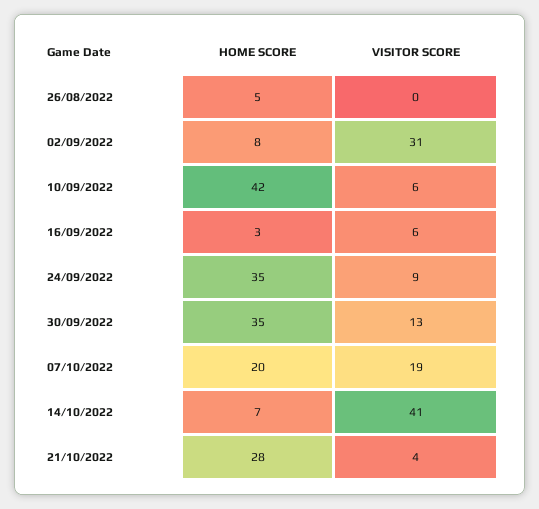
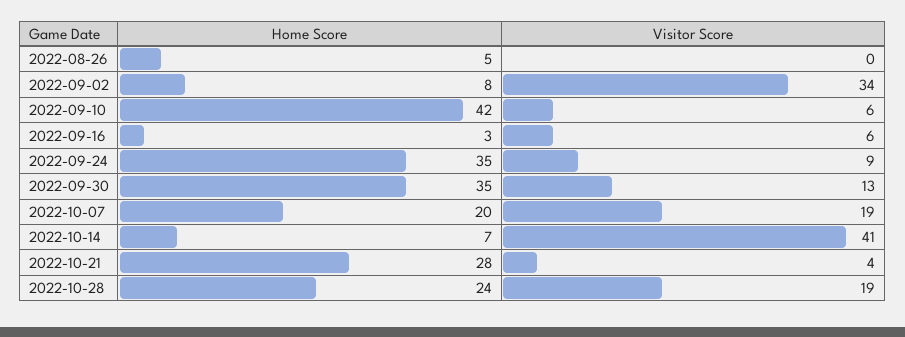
VISITOR SCORE, 02/09/2022: 31 -> 34
HOME SCORE, 2022-10-28: none -> 24
VISITOR SCORE, 2022-10-28: none -> 19

